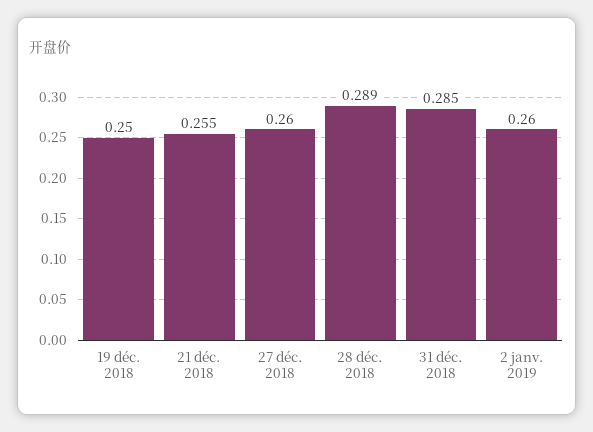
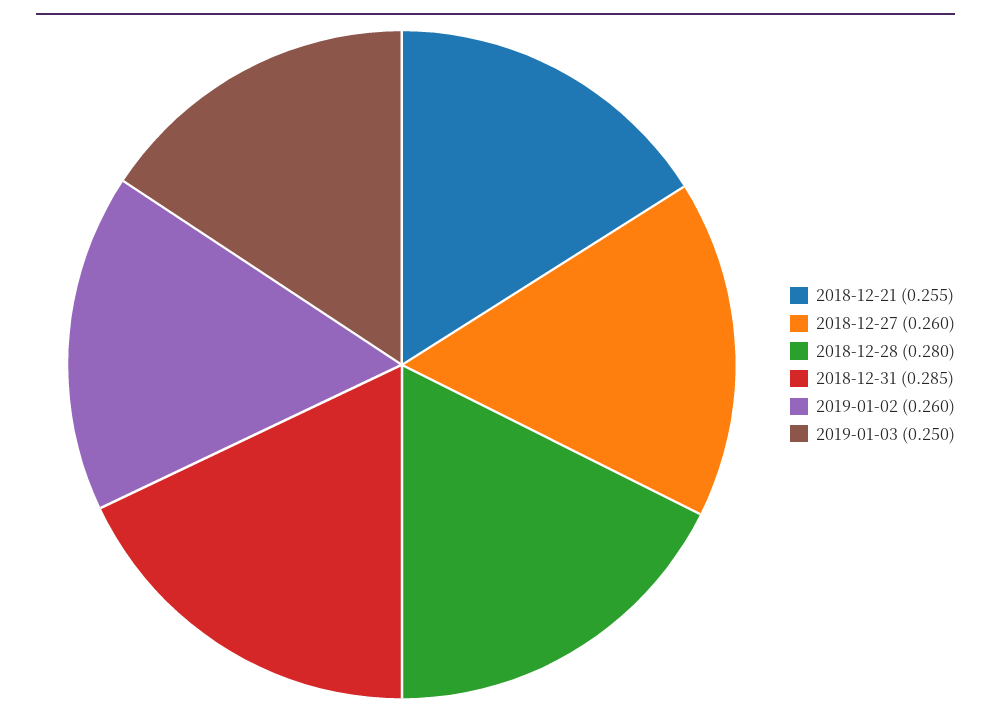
19 déc. 2018: 0.25 -> none
28 déc. 2018: 0.289 -> 0.28
2019-01-03: none -> 0.25

